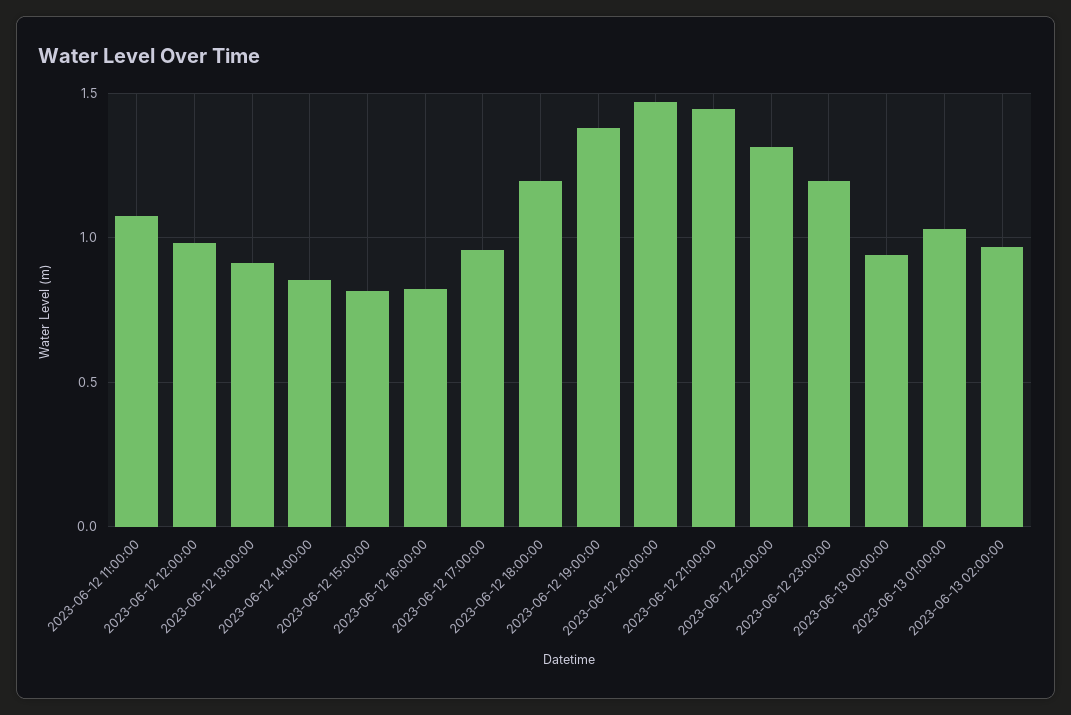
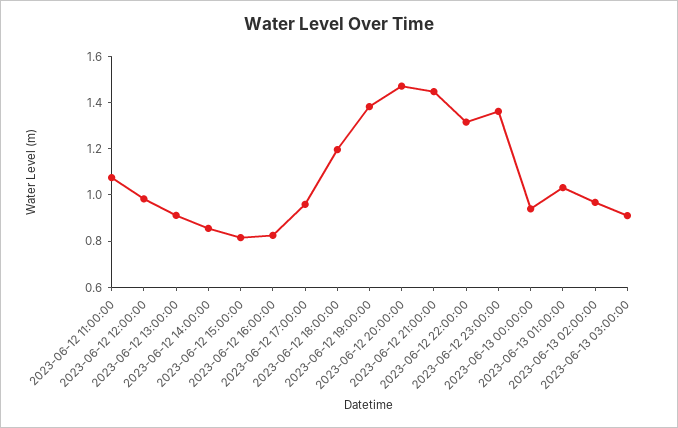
2023-06-12 23:00:00: 1.2 -> 1.35
2023-06-13 03:00:00: none -> 0.9

